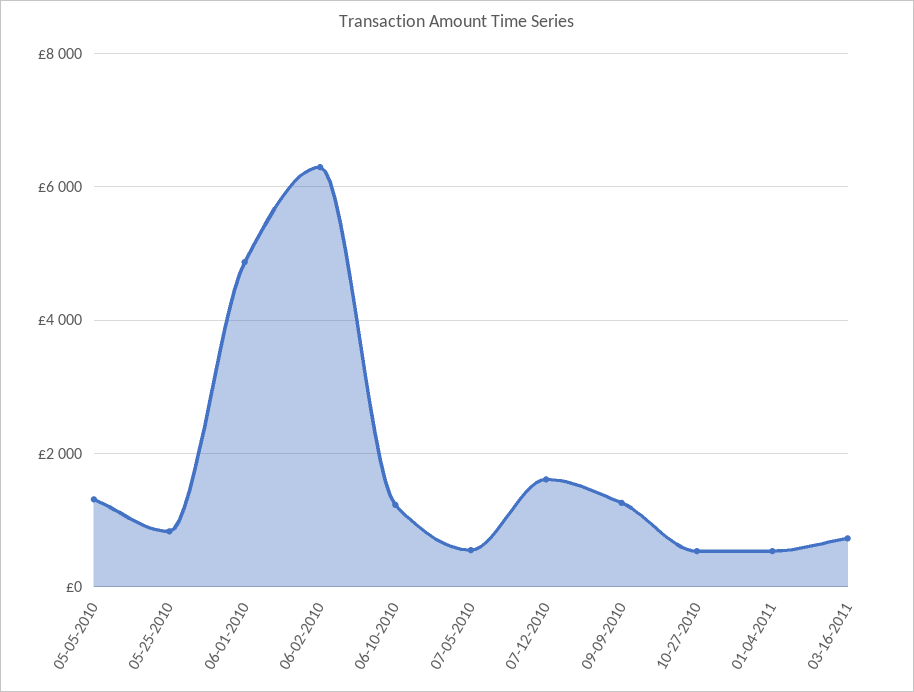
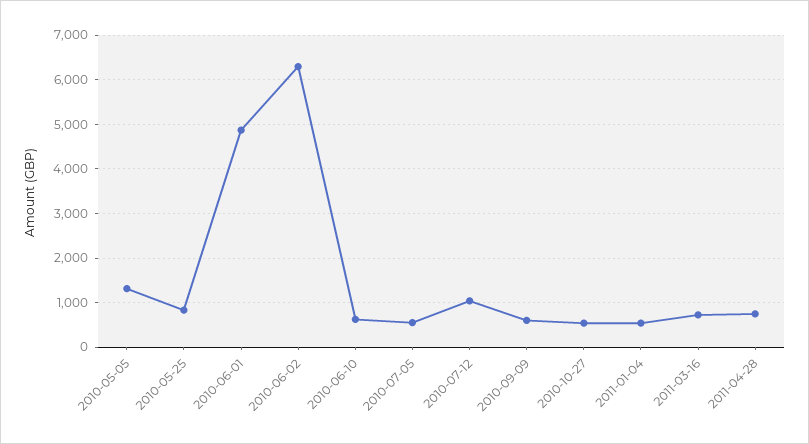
06-10-2010: 1200 -> 600
07-12-2010: 1600 -> 1000
09-09-2010: 1200 -> 600
2011-04-28: none -> 800

